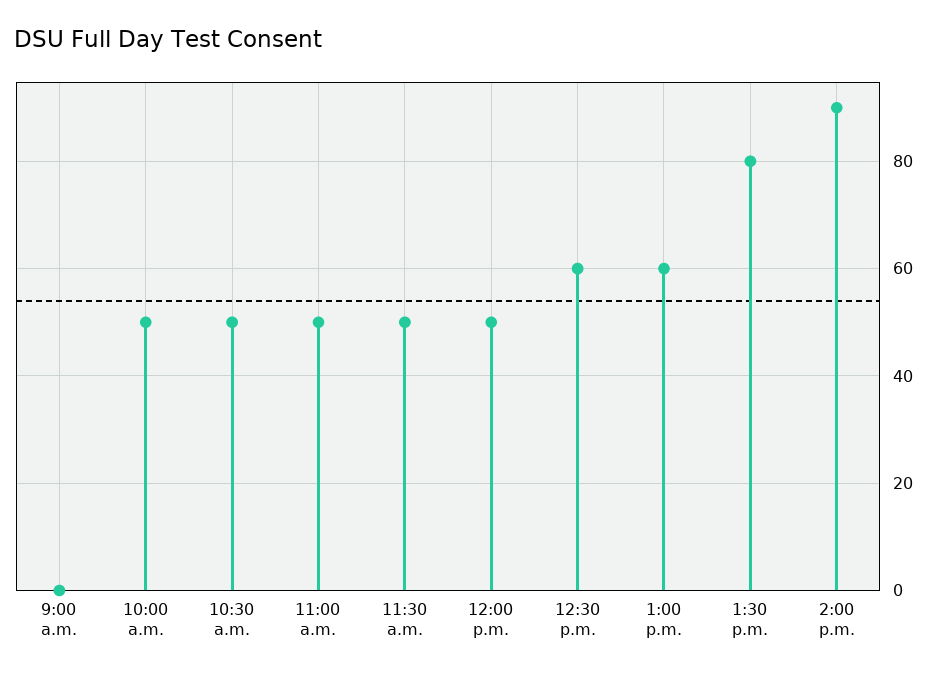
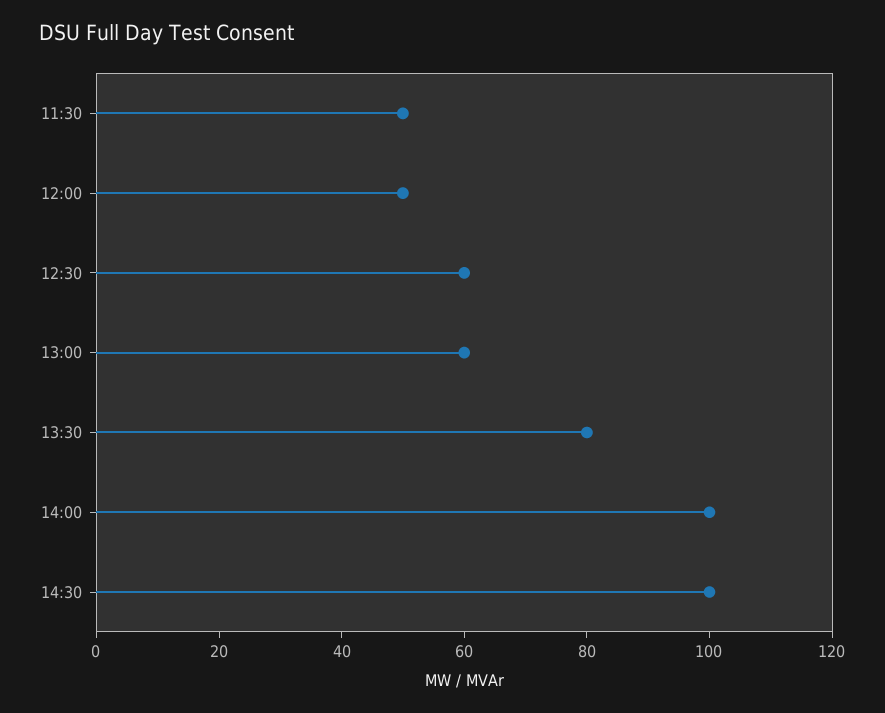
9:00 a.m.: 0 -> none
10:00 a.m.: 50 -> none
10:30 a.m.: 50 -> none
11:00 a.m.: 50 -> none
2:00 p.m.: 90 -> 100
14:30: none -> 100

